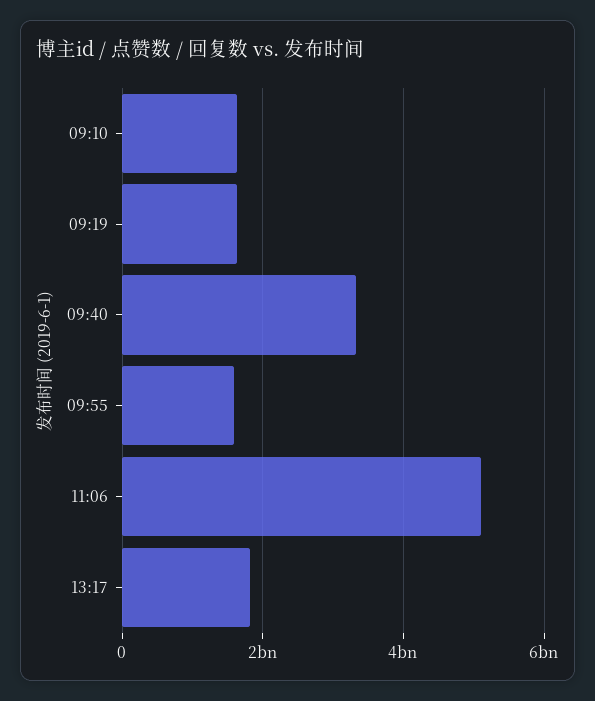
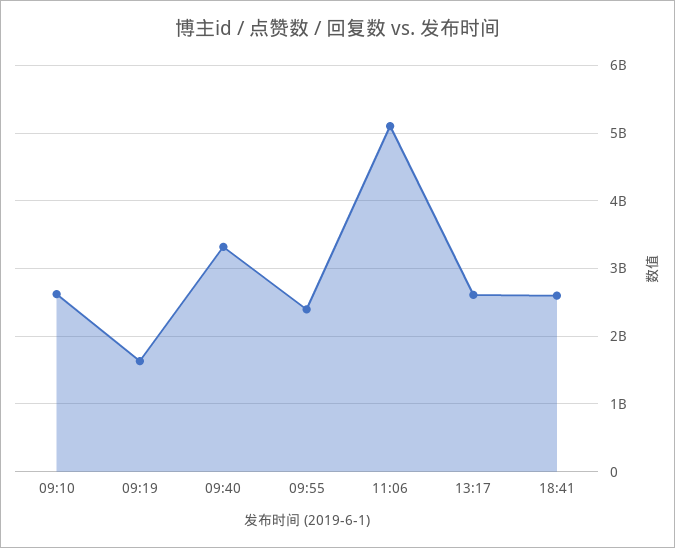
09:10: 1600000000 -> 2600000000
09:55: 1600000000 -> 2400000000
13:17: 1800000000 -> 2600000000
18:41: none -> 2600000000

